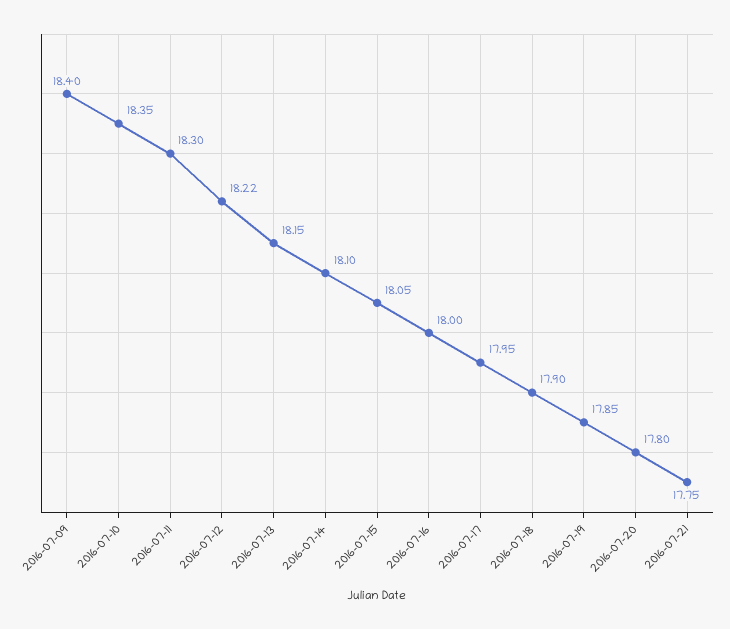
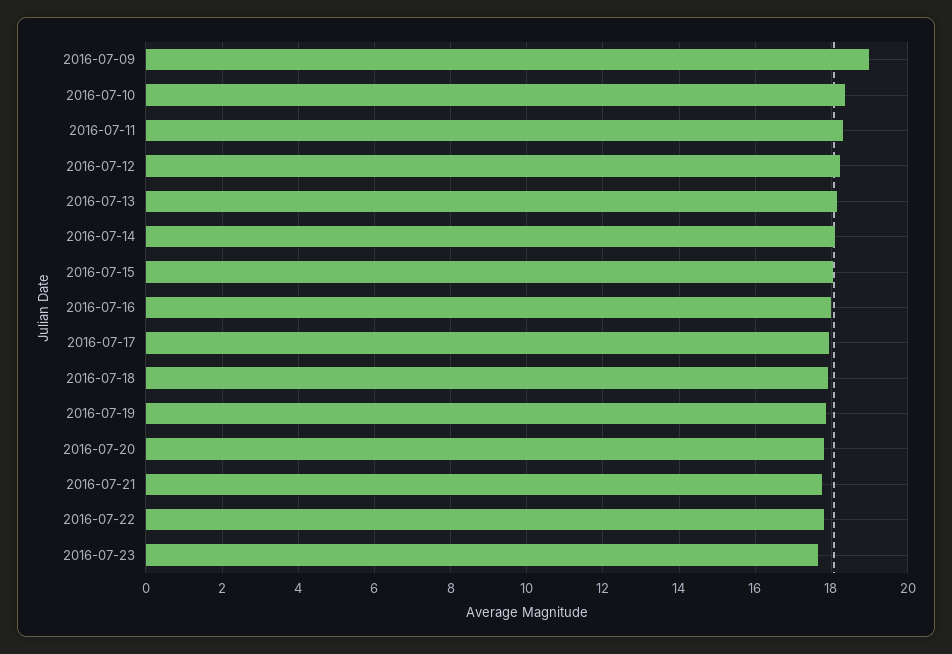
2016-07-09: 18.4 -> 19
2016-07-22: none -> 17.8
2016-07-23: none -> 17.6

